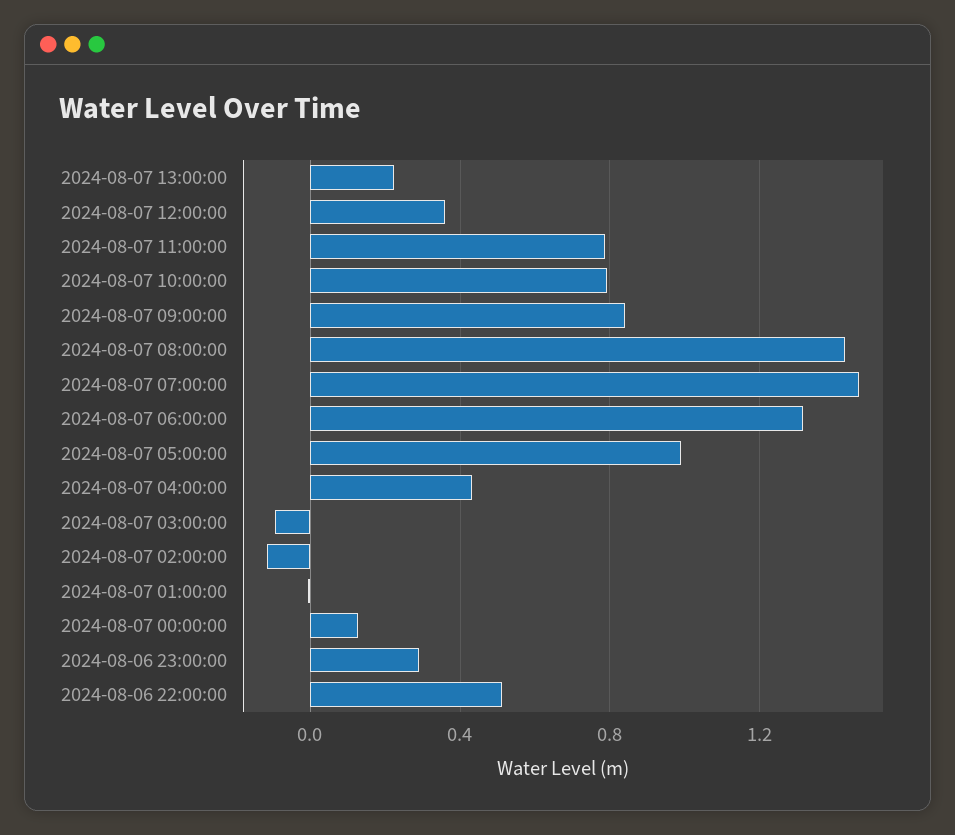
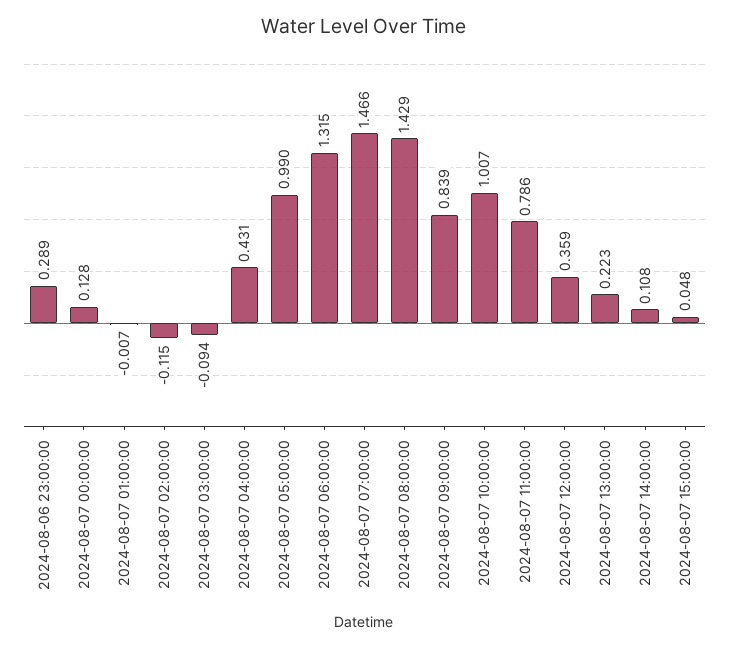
2024-08-07 10:00:00: 0.8 -> 1.007
2024-08-06 22:00:00: 0.5 -> none
2024-08-07 14:00:00: none -> 0.108
2024-08-07 15:00:00: none -> 0.048

